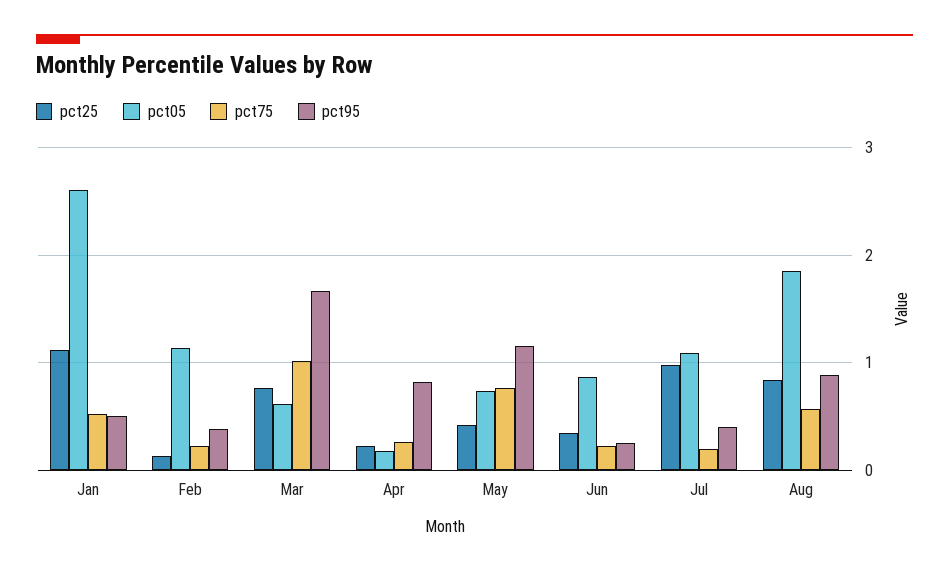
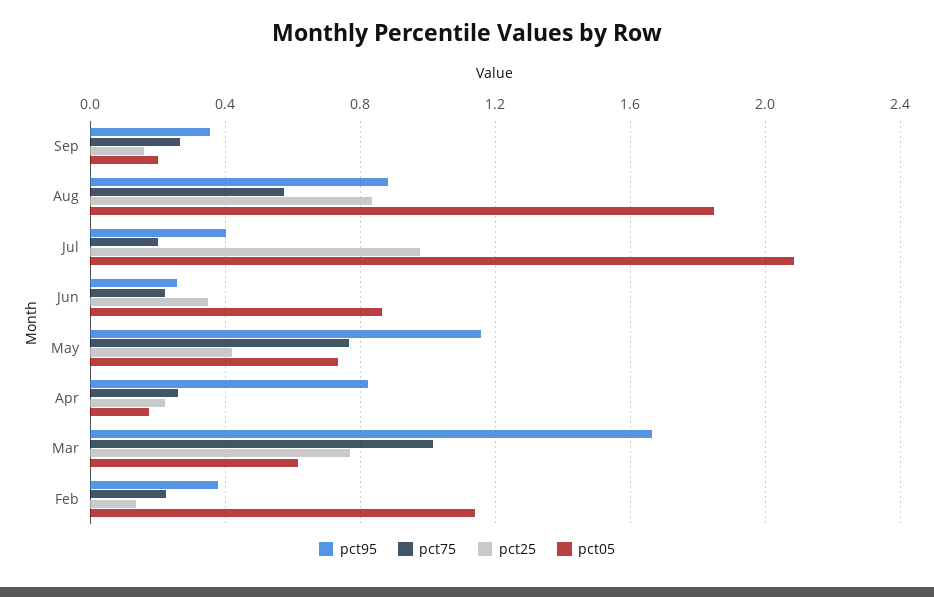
pct25, Jan: 1.1 -> none
pct05, Jan: 2.6 -> none
pct75, Jan: 0.5 -> none
pct95, Jan: 0.5 -> none
pct05, Jul: 1.1 -> 2.1
pct95, Sep: none -> 0.35
pct75, Sep: none -> 0.25
pct25, Sep: none -> 0.15
pct05, Sep: none -> 0.2

